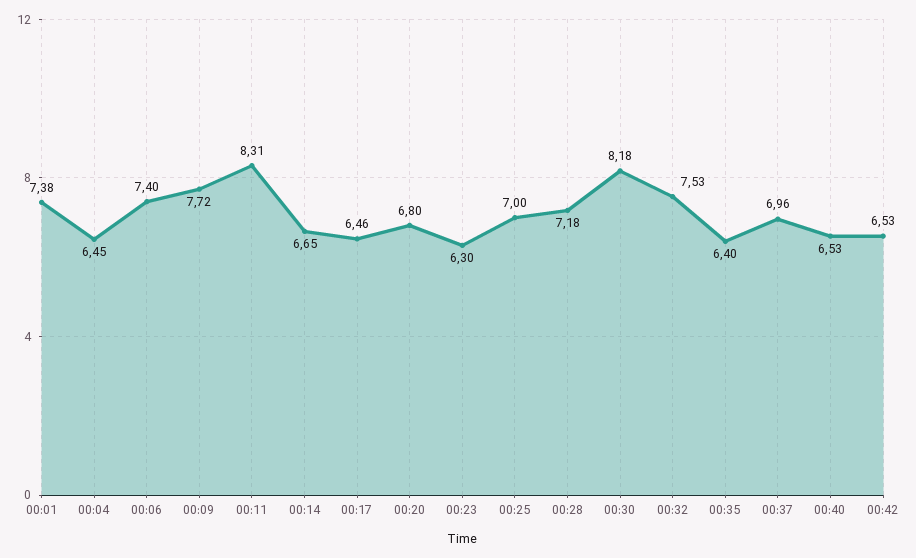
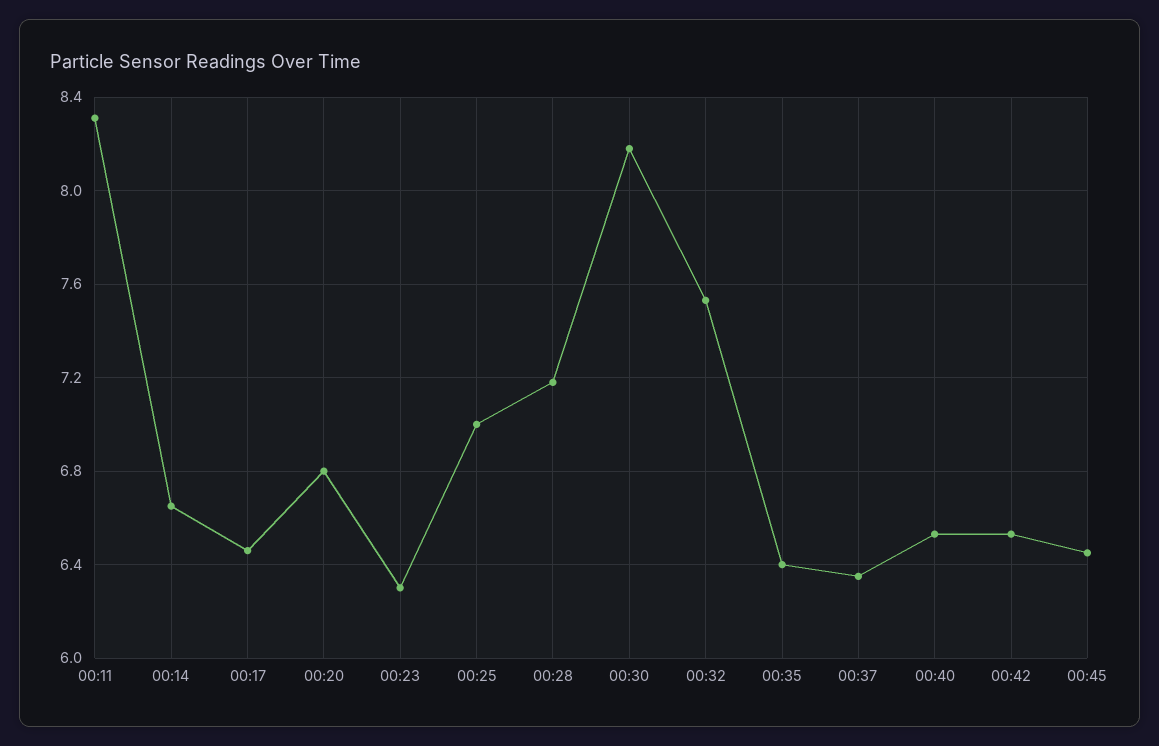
00:01: 7.38 -> none
00:04: 6.45 -> none
00:06: 7.4 -> none
00:09: 7.72 -> none
00:37: 6.96 -> 6.35
00:45: none -> 6.45

